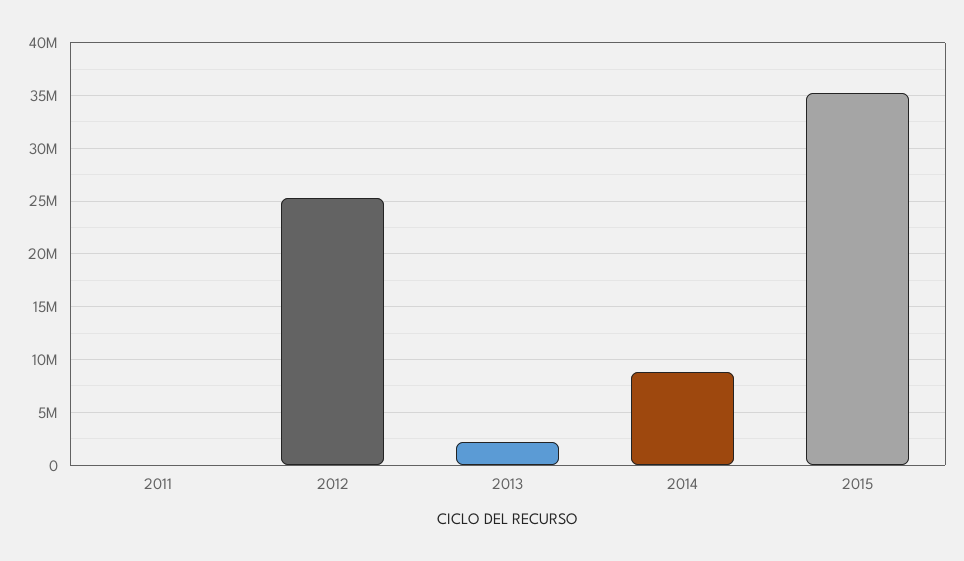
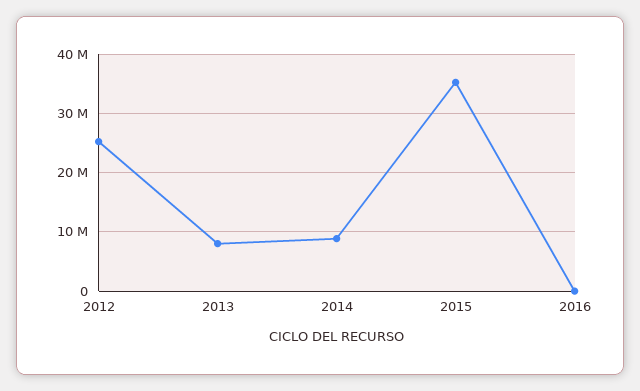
2011: 0 -> none
2013: 2000000 -> 8000000
2016: none -> 0

